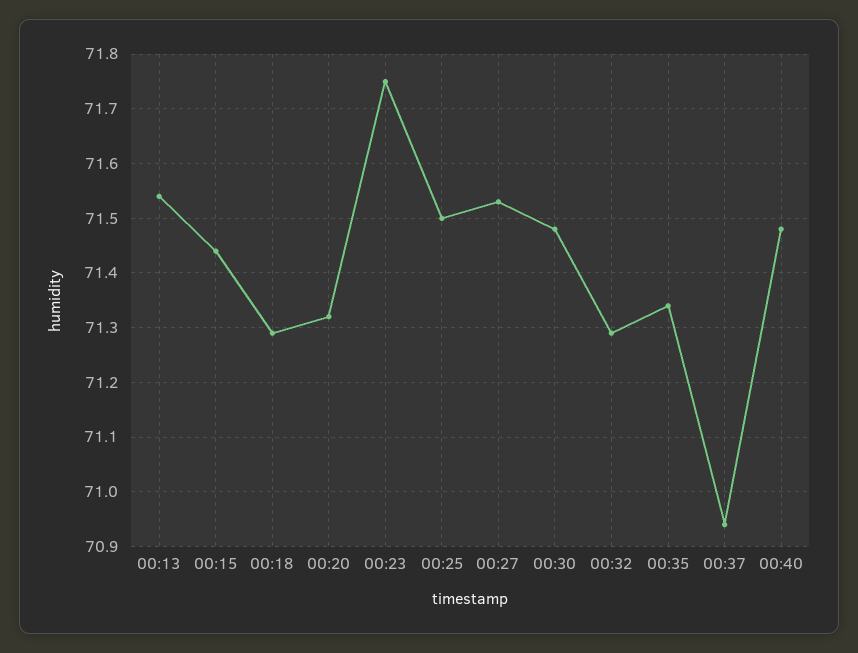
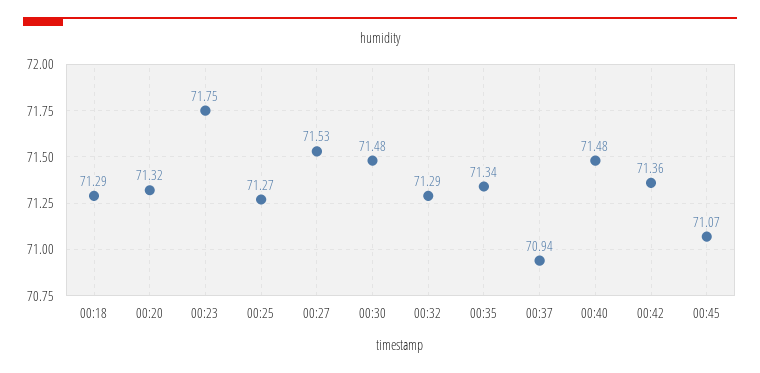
00:13: 71.55 -> none
00:15: 71.45 -> none
00:25: 71.5 -> 71.27
00:42: none -> 71.36
00:45: none -> 71.07

